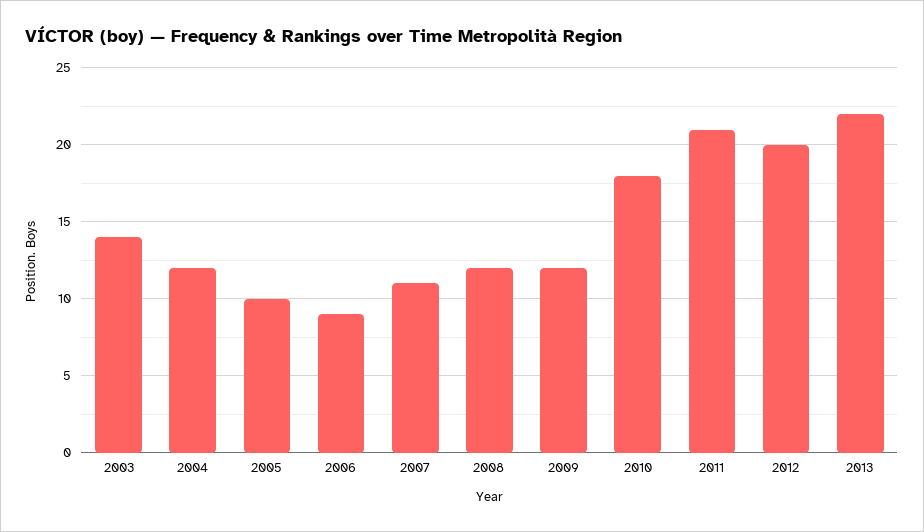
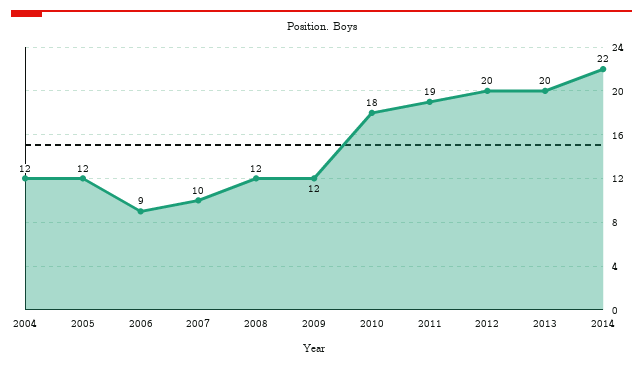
2003: 14 -> none
2005: 10 -> 12
2007: 11 -> 10
2011: 21 -> 19
2013: 22 -> 20
2014: none -> 22

